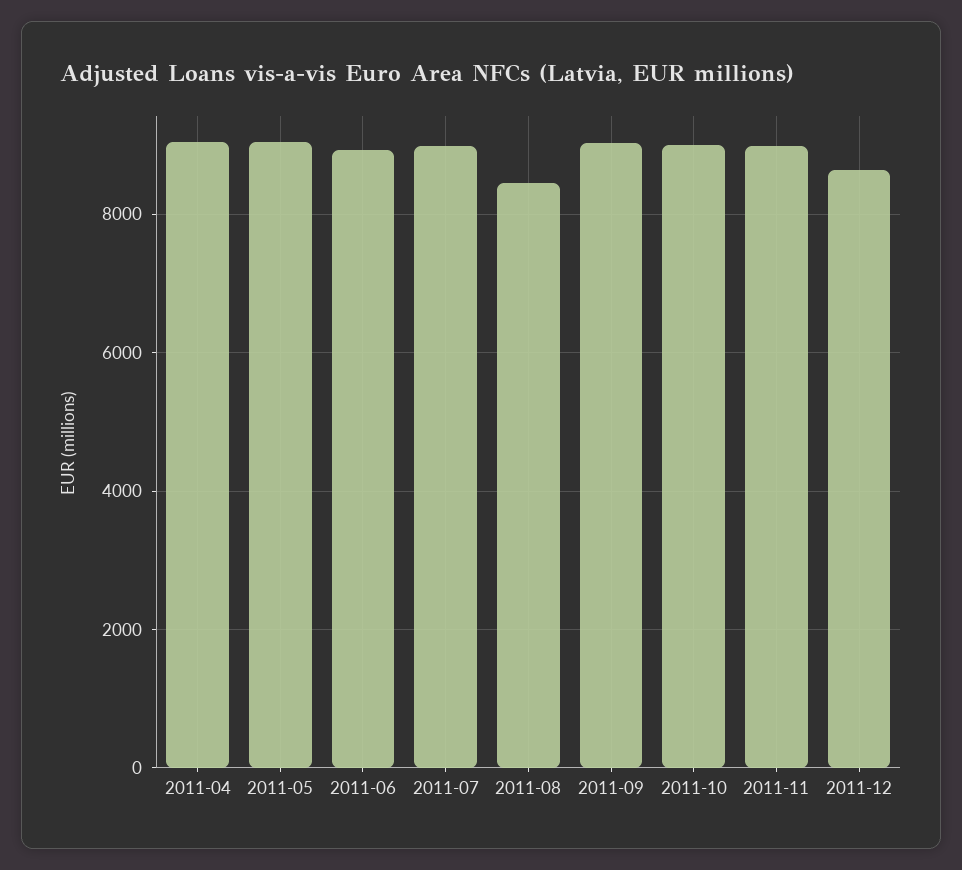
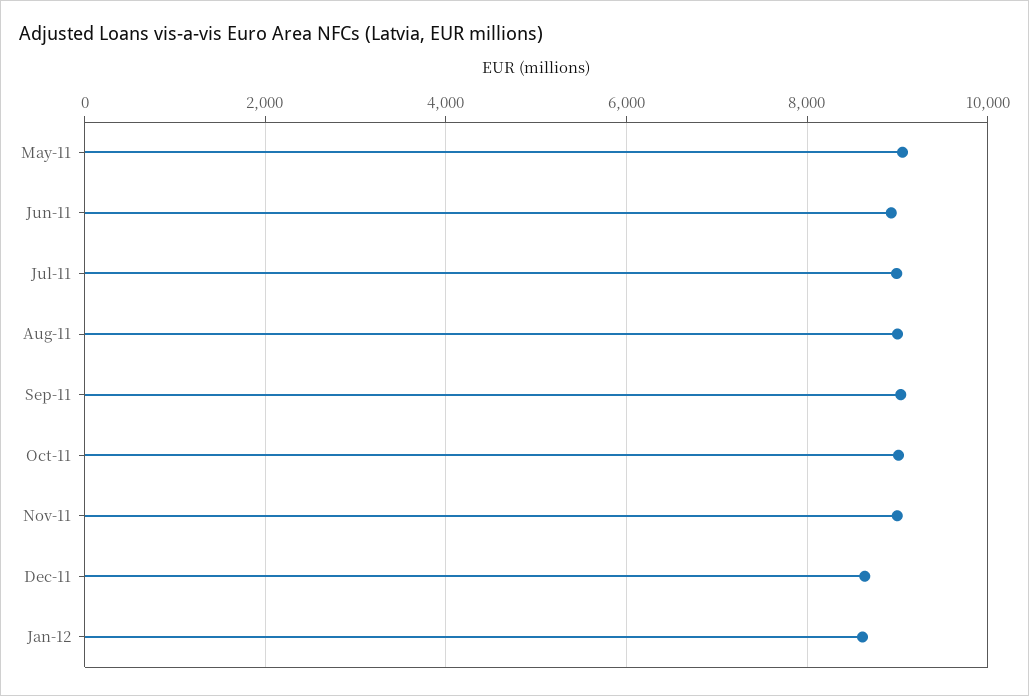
2011-04: 9000 -> none
2011-08: 8400 -> 9000
Jan-12: none -> 8600

